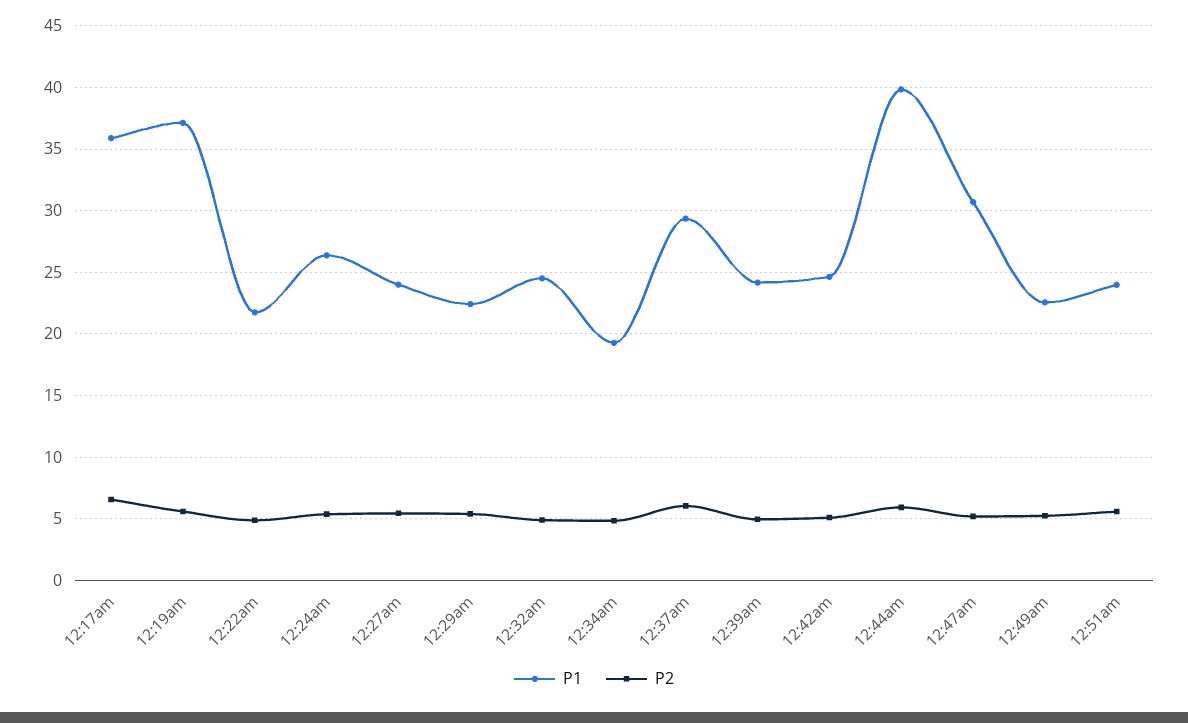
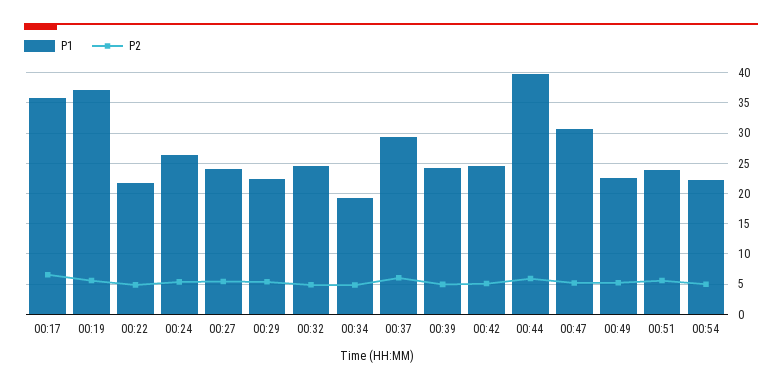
P1, 00:54: none -> 22
P2, 00:54: none -> 5

